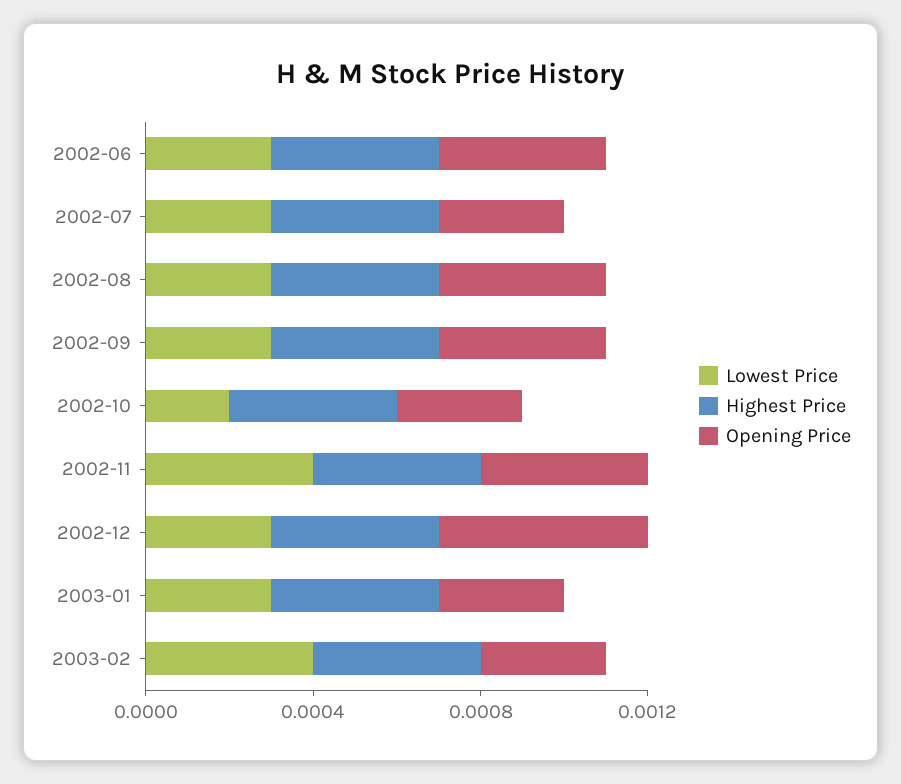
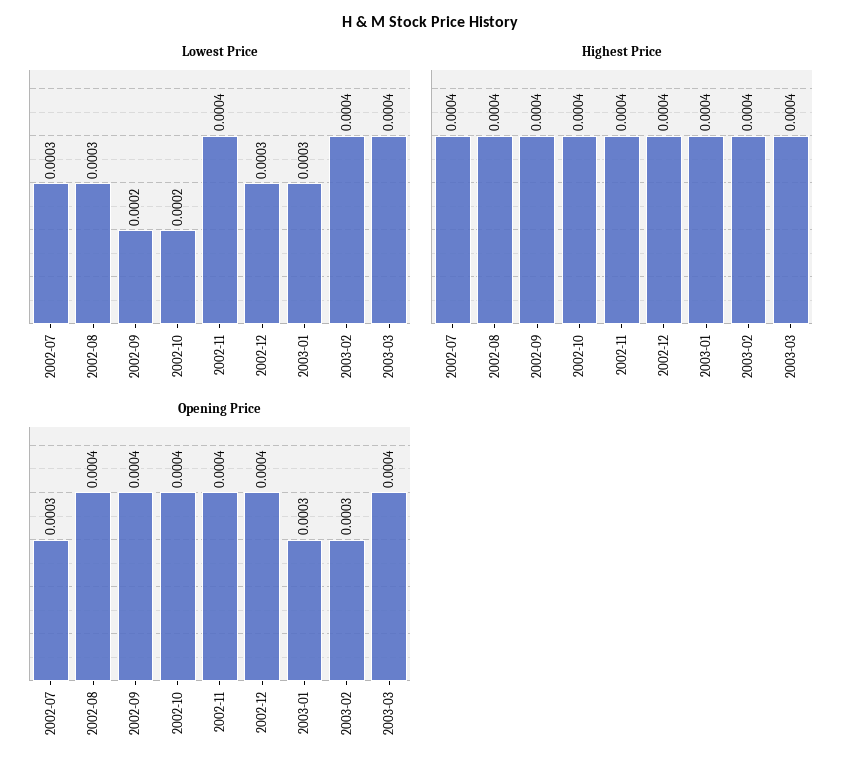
Lowest Price, 2002-06: 0.0003 -> none
Highest Price, 2002-06: 0.0004 -> none
Opening Price, 2002-06: 0.0004 -> none
Lowest Price, 2002-09: 0.0003 -> 0.0002
Opening Price, 2002-10: 0.0003 -> 0.0004
Opening Price, 2002-12: 0.0005 -> 0.0004
Lowest Price, 2003-03: none -> 0.0004
Highest Price, 2003-03: none -> 0.0004
Opening Price, 2003-03: none -> 0.0004

